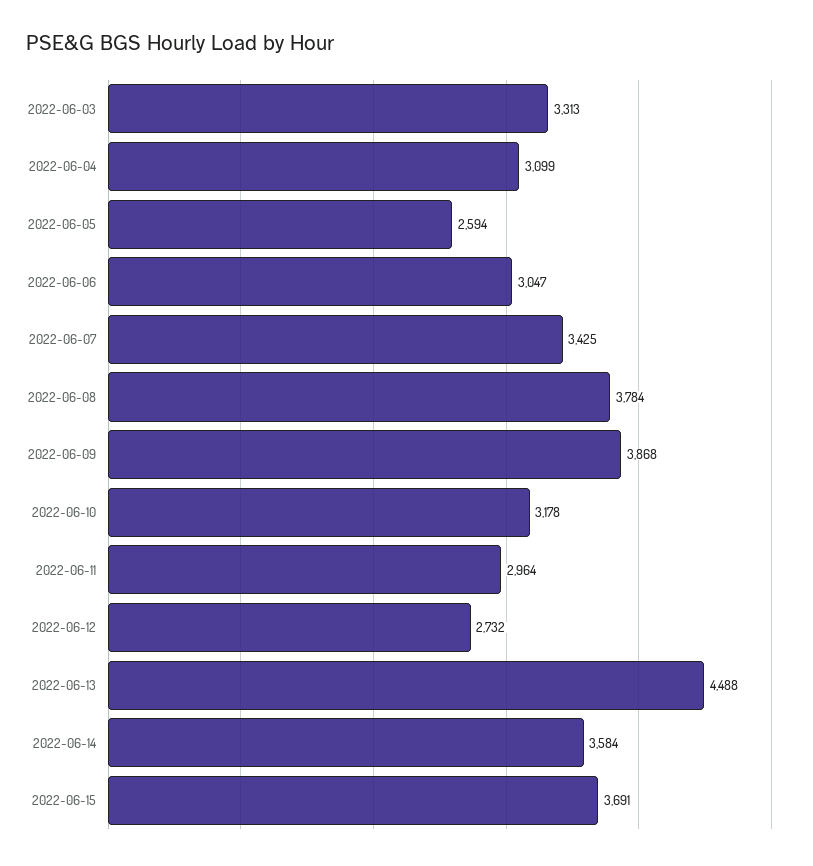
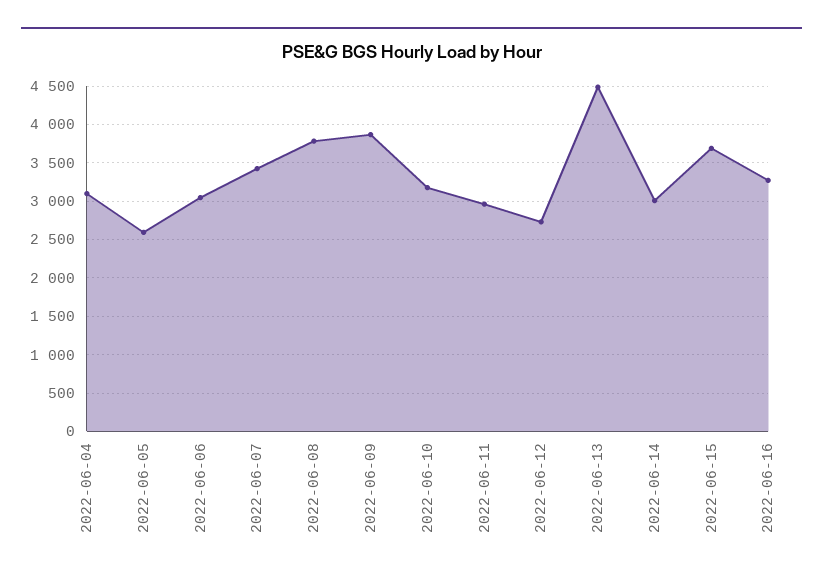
2022-06-03: 3313 -> none
2022-06-14: 3584 -> 3000
2022-06-16: none -> 3300

